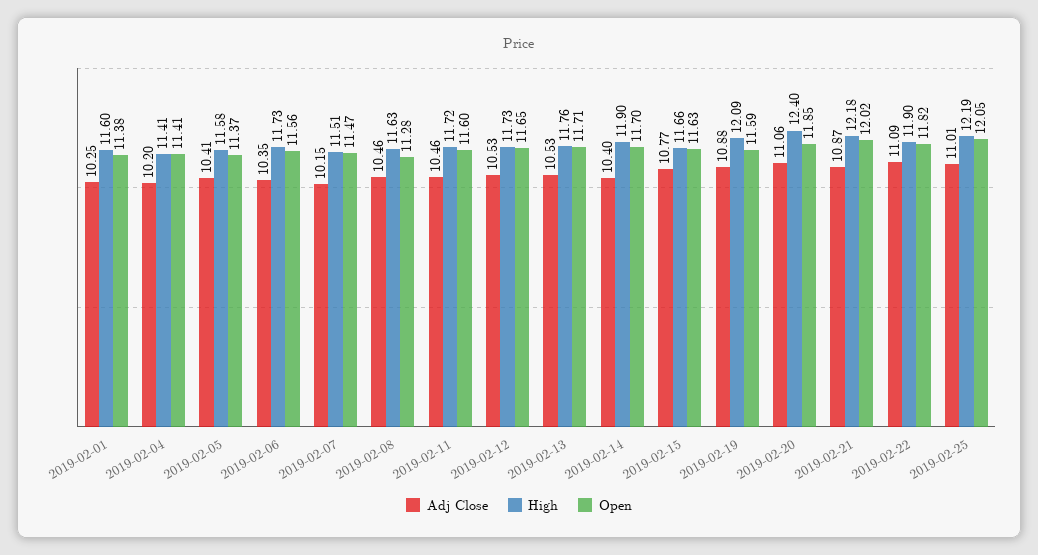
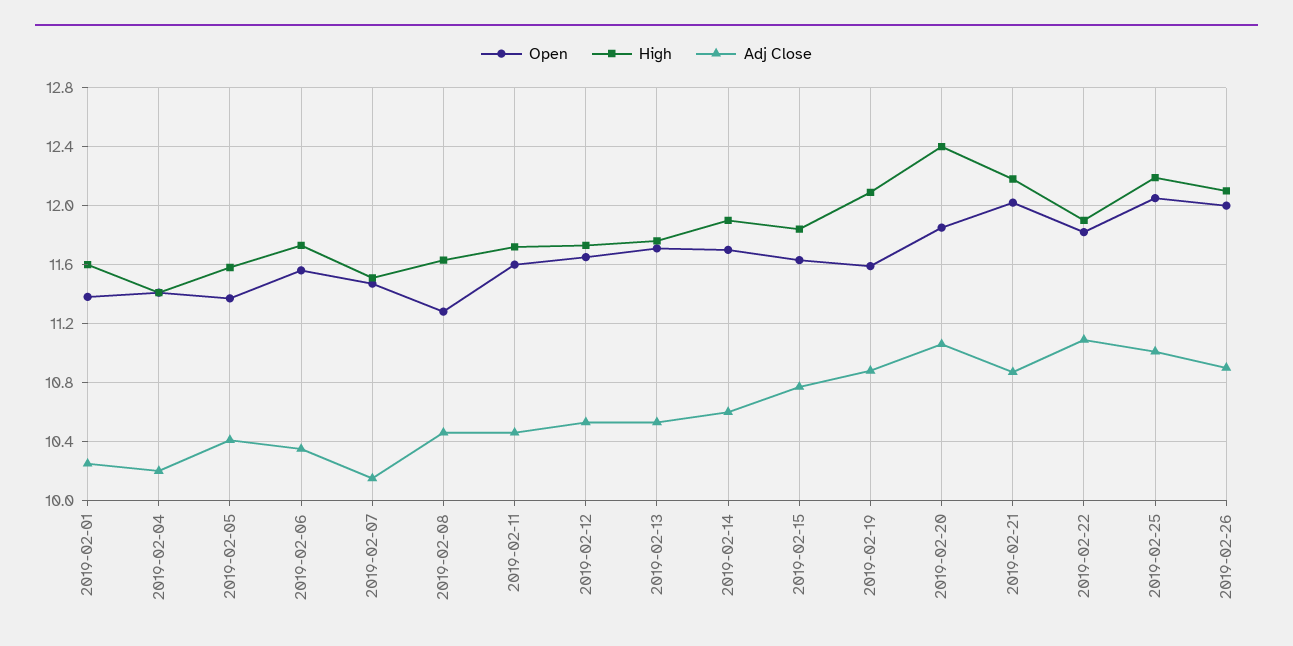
Adj Close, 2019-02-14: 10.4 -> 10.6
High, 2019-02-15: 11.66 -> 11.85
Open, 2019-02-26: none -> 12
High, 2019-02-26: none -> 12.1
Adj Close, 2019-02-26: none -> 10.9

